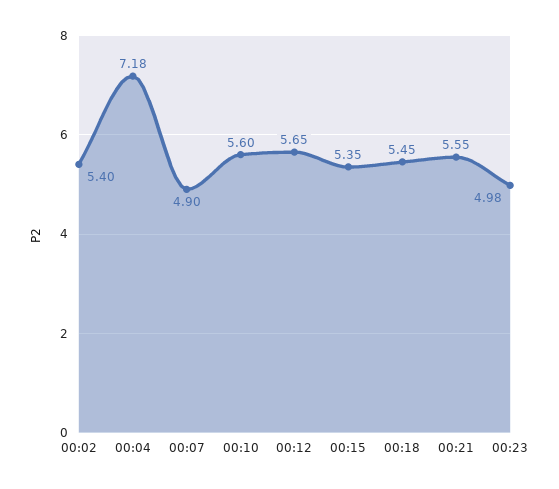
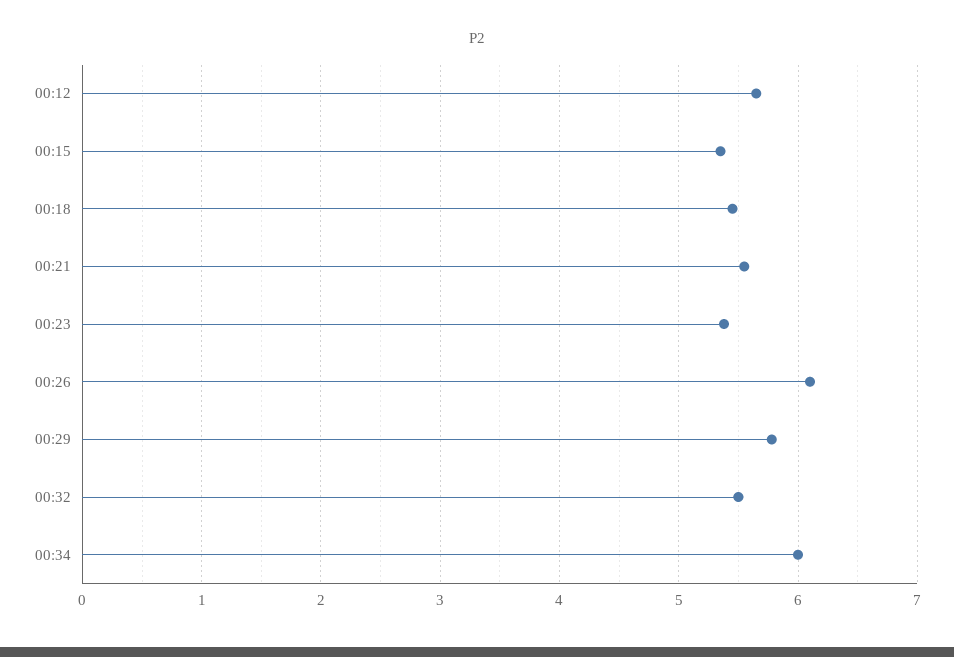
00:02: 5.4 -> none
00:04: 7.18 -> none
00:07: 4.9 -> none
00:10: 5.6 -> none
00:23: 4.98 -> 5.4
00:26: none -> 6.1
00:29: none -> 5.8
00:32: none -> 5.5
00:34: none -> 6

